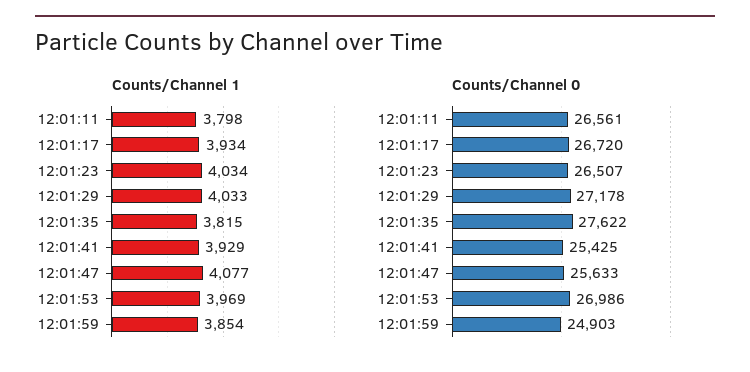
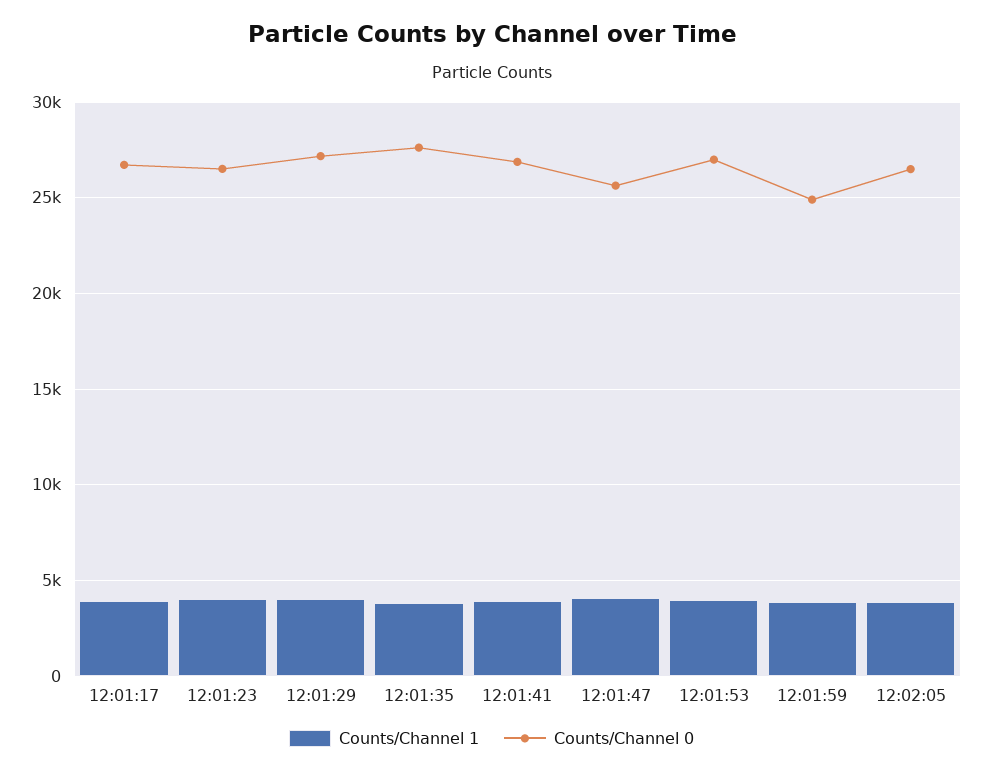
Counts/Channel 1, 12:01:11: 3798 -> none
Counts/Channel 0, 12:01:11: 26561 -> none
Counts/Channel 0, 12:01:41: 25425 -> 27000
Counts/Channel 1, 12:02:05: none -> 4000
Counts/Channel 0, 12:02:05: none -> 26500

